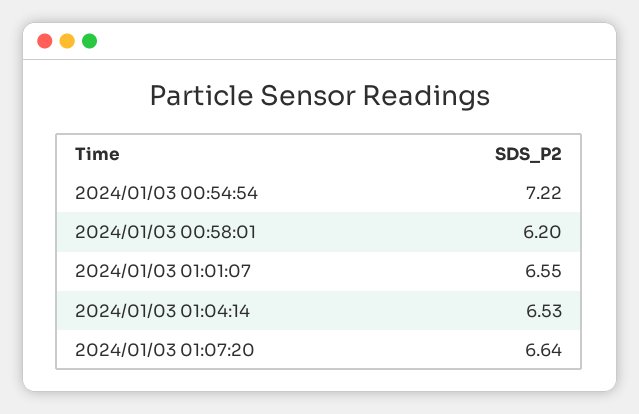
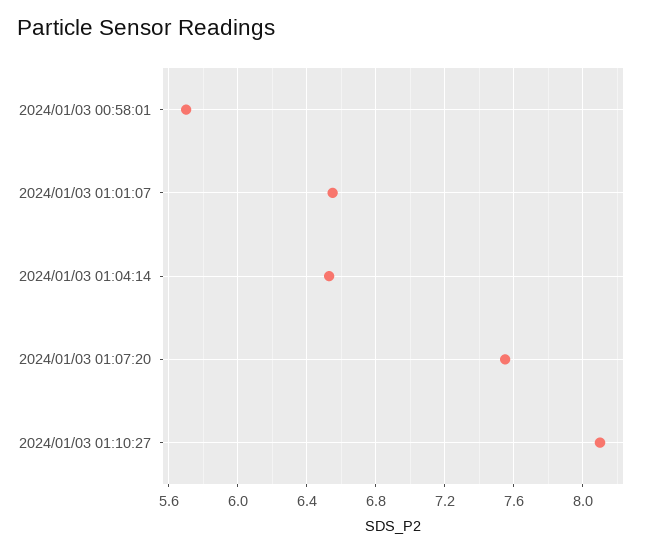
2024/01/03 00:54:54: 7.22 -> none
2024/01/03 00:58:01: 6.2 -> 5.7
2024/01/03 01:07:20: 6.64 -> 7.55
2024/01/03 01:10:27: none -> 8.1

